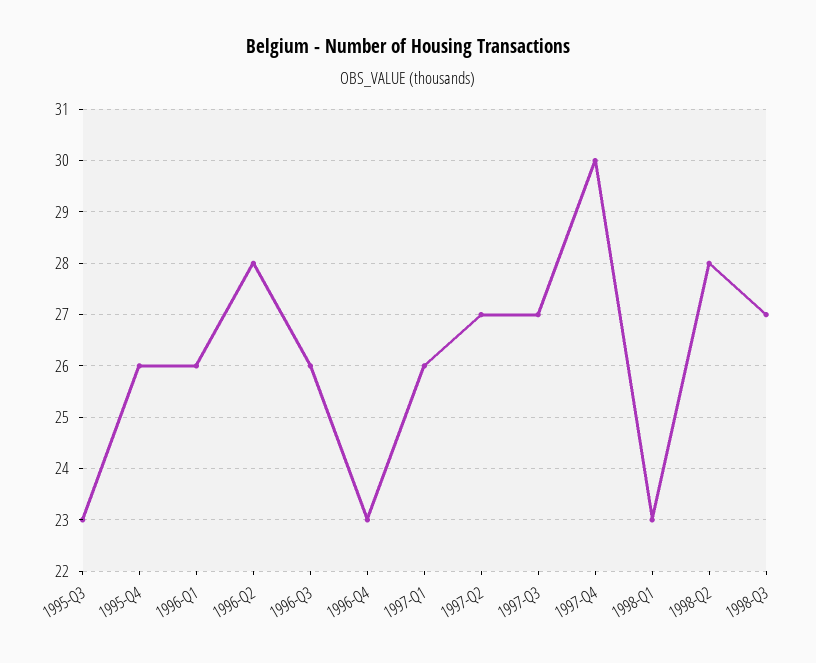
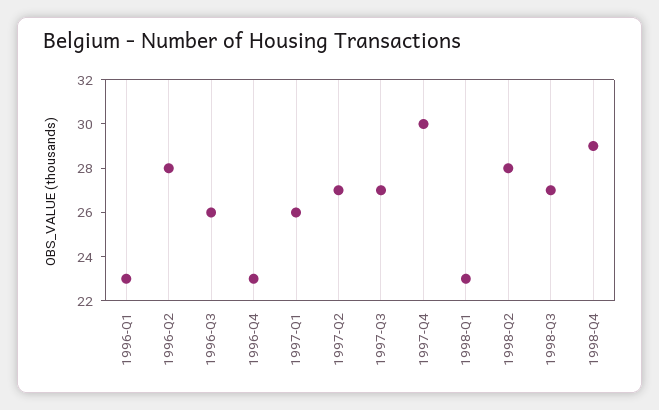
1995-Q3: 23 -> none
1995-Q4: 26 -> none
1996-Q1: 26 -> 23
1998-Q4: none -> 29

